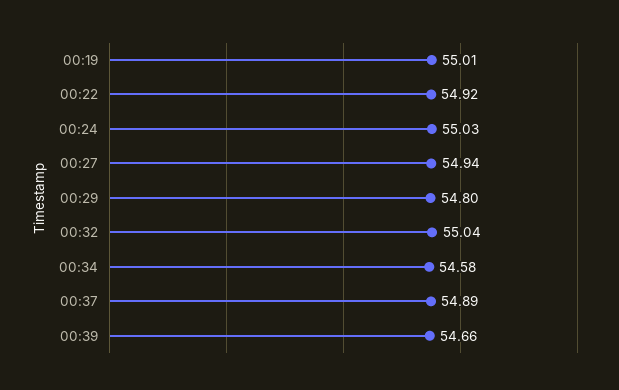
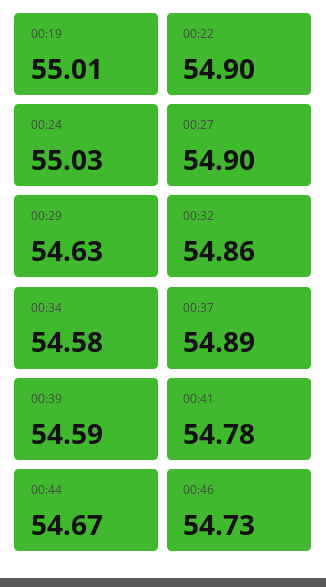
00:22: 54.92 -> 54.9
00:27: 54.94 -> 54.9
00:29: 54.8 -> 54.63
00:32: 55.04 -> 54.86
00:39: 54.66 -> 54.59
00:41: none -> 54.78
00:44: none -> 54.67
00:46: none -> 54.73

